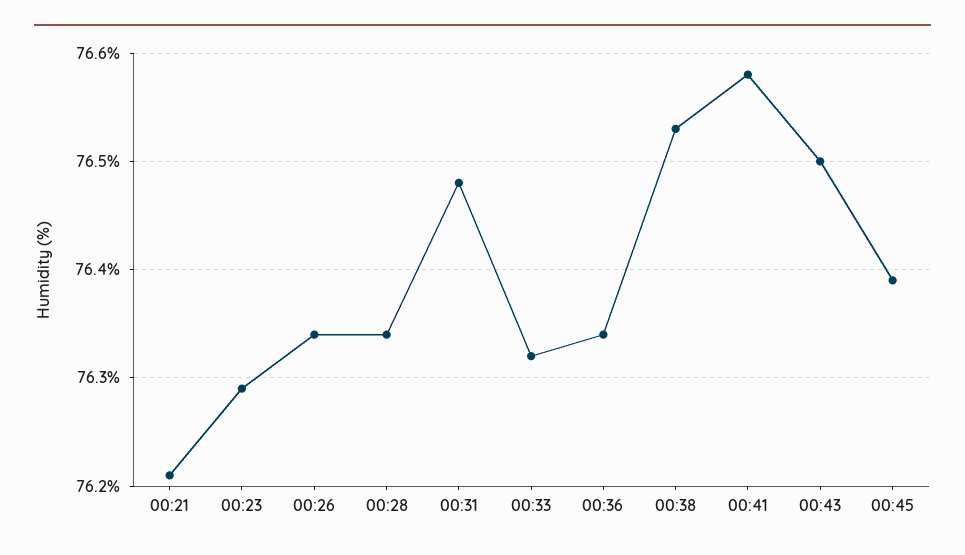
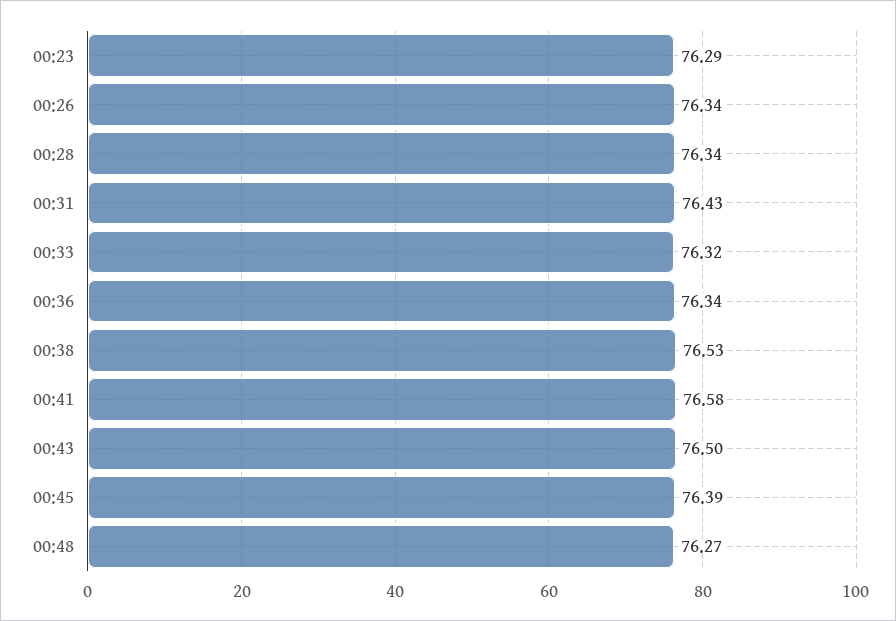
00:21: 76.21 -> none
00:31: 76.48 -> 76.43
00:48: none -> 76.27

